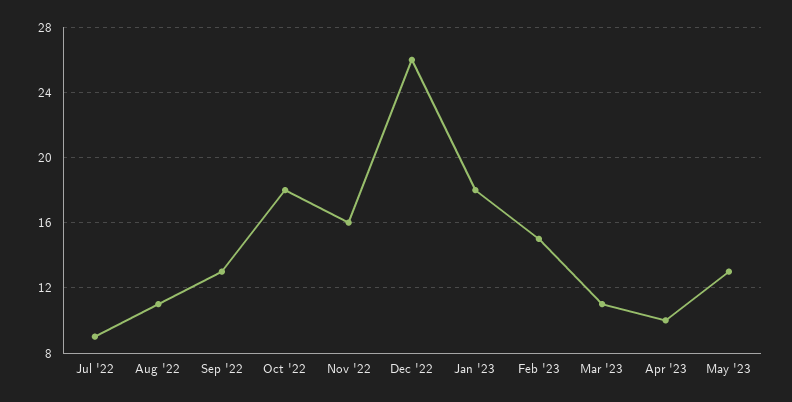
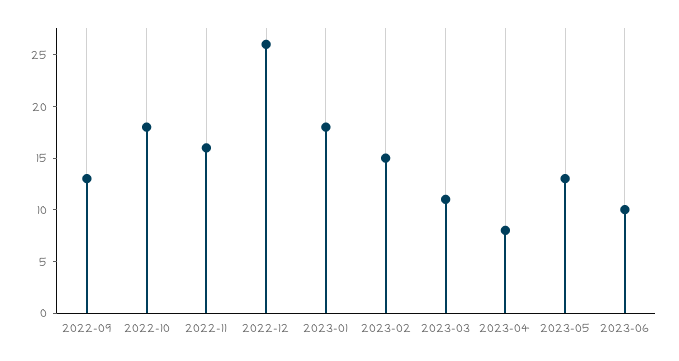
Jul '22: 9 -> none
Aug '22: 11 -> none
Apr '23: 10 -> 8
2023-06: none -> 10

